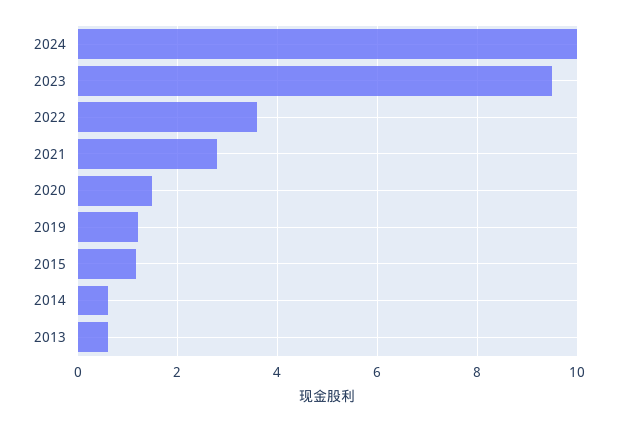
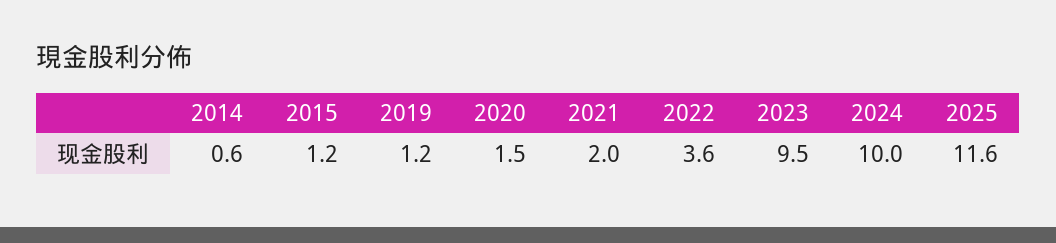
2021: 2.8 -> 2
2013: 0.6 -> none
2025: none -> 11.6

